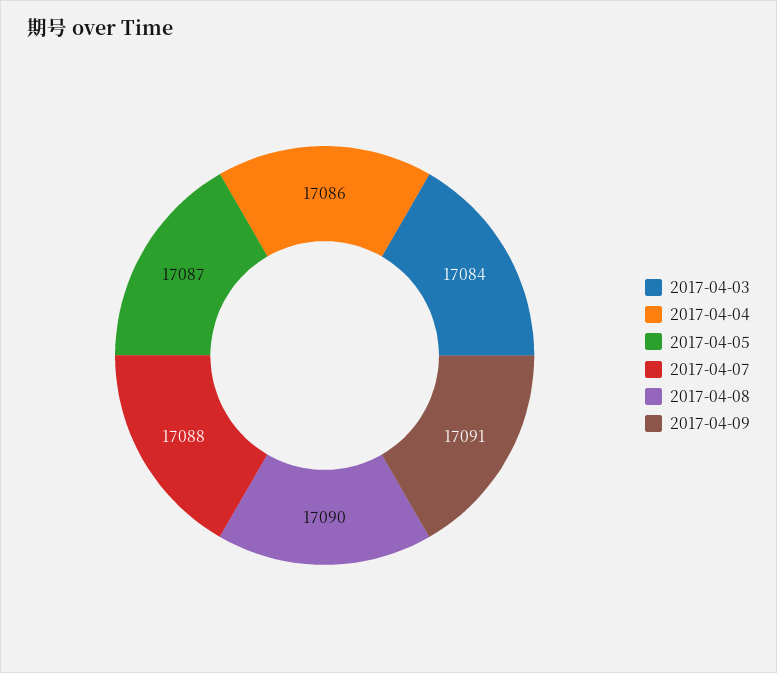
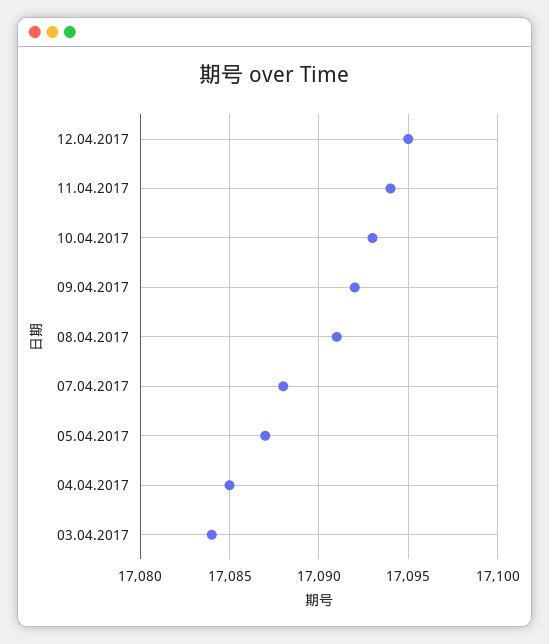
2017-04-04: 17086 -> 17085
2017-04-08: 17090 -> 17091
2017-04-09: 17091 -> 17092
12.04.2017: none -> 17095
11.04.2017: none -> 17094
10.04.2017: none -> 17093

